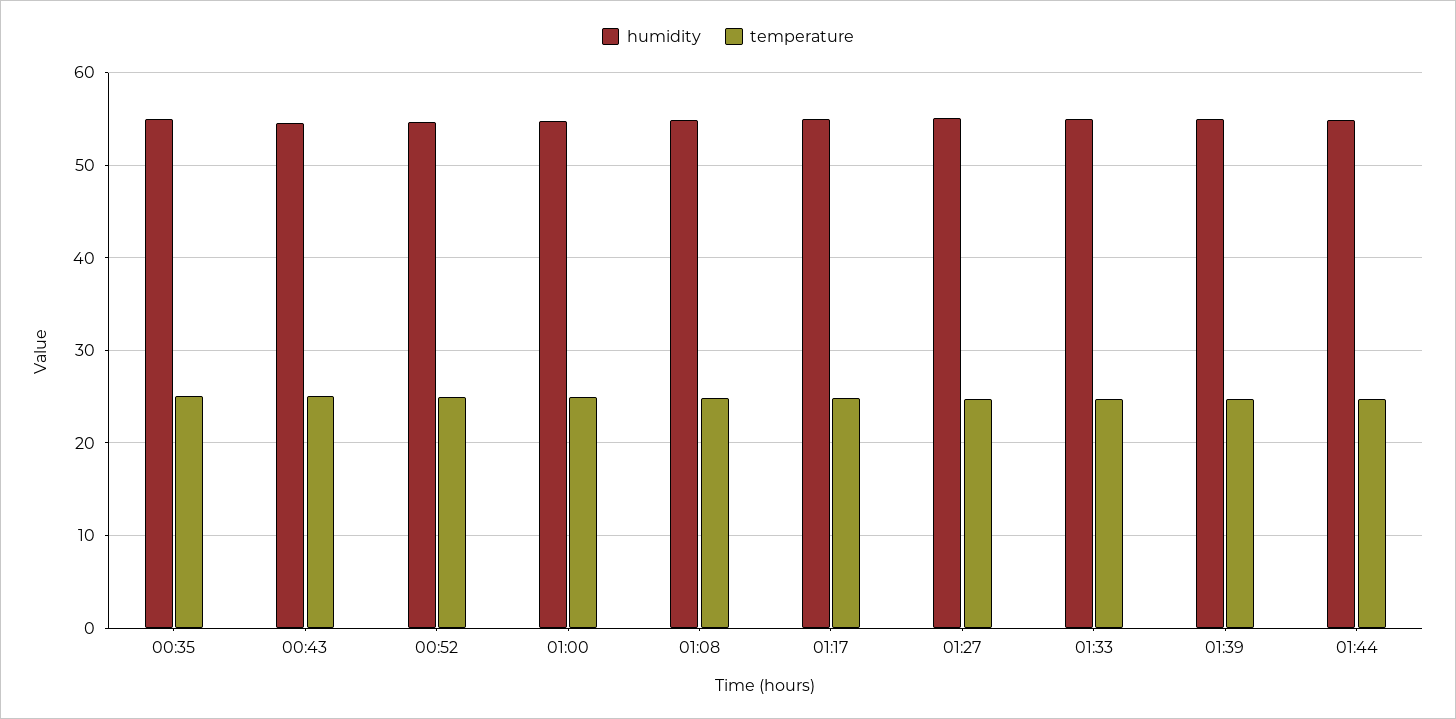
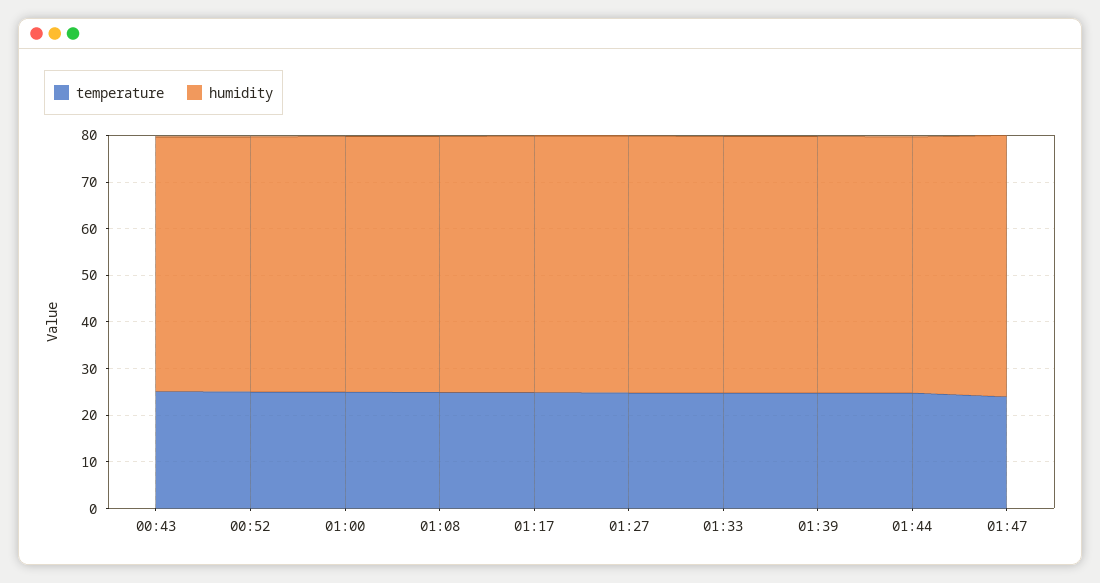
humidity, 00:35: 55 -> none
temperature, 00:35: 25 -> none
temperature, 01:47: none -> 24
humidity, 01:47: none -> 56

